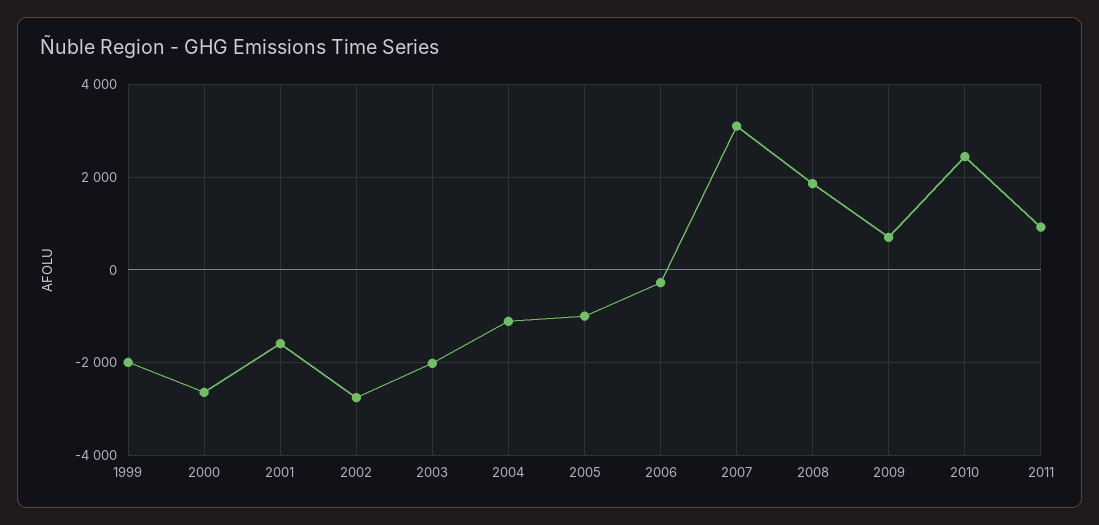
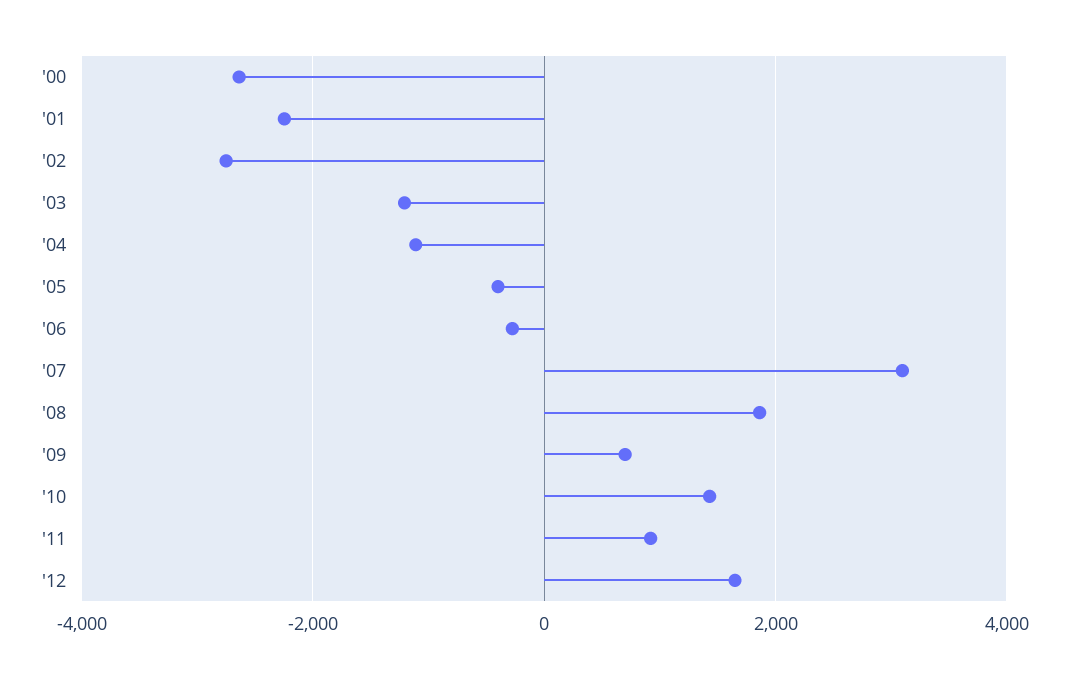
1999: -2000 -> none
2001: -1600 -> -2200
2003: -2000 -> -1200
2005: -1000 -> -400
2010: 2400 -> 1400
'12: none -> 1600

